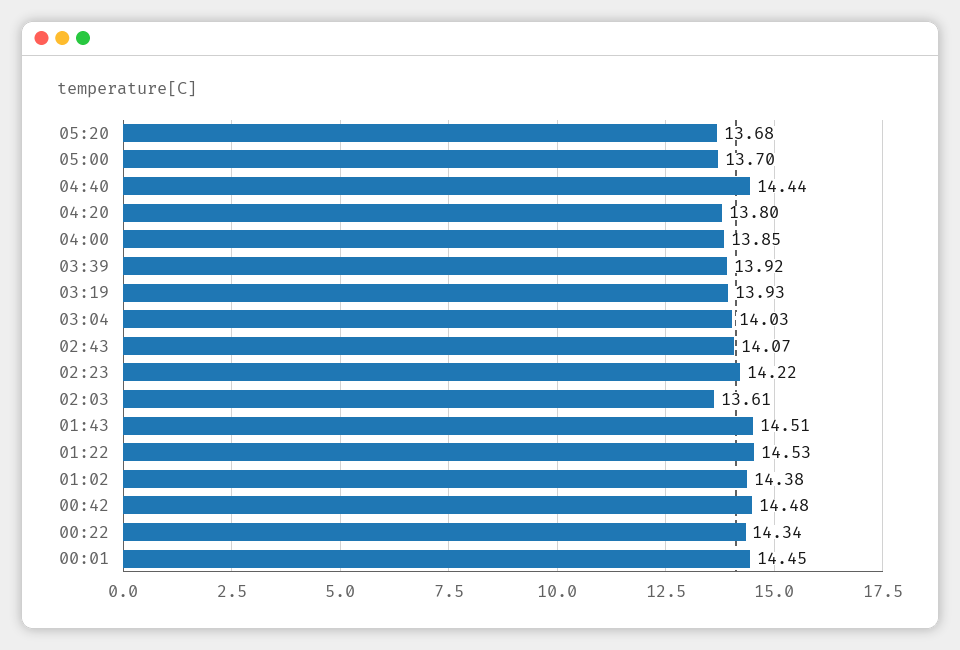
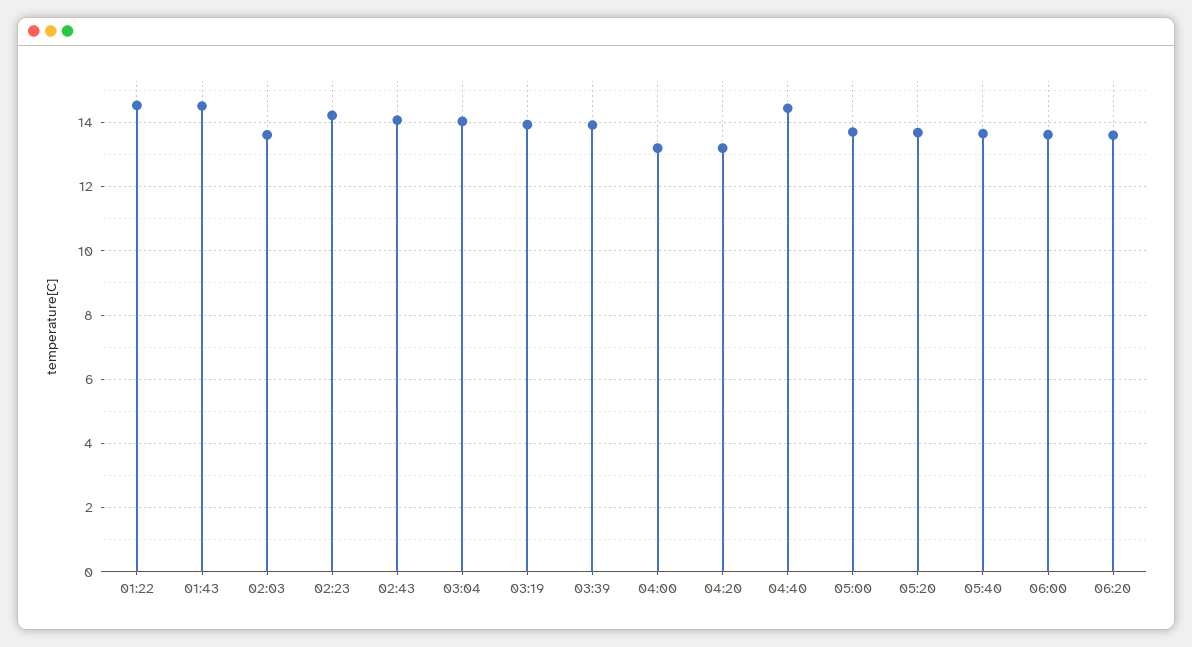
04:20: 13.8 -> 13.2
04:00: 13.85 -> 13.2
01:02: 14.38 -> none
00:42: 14.48 -> none
00:22: 14.34 -> none
00:01: 14.45 -> none
05:40: none -> 13.6
06:00: none -> 13.6
06:20: none -> 13.6

